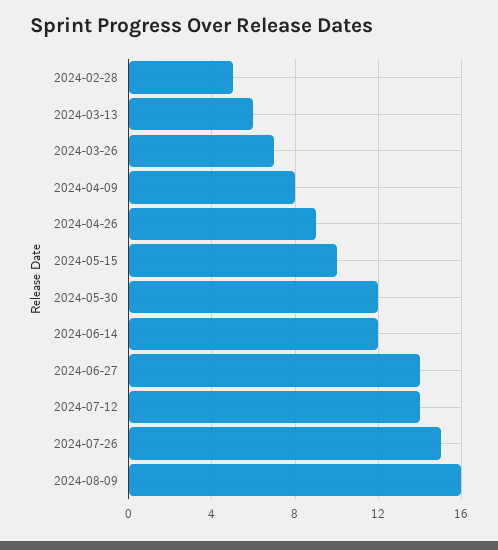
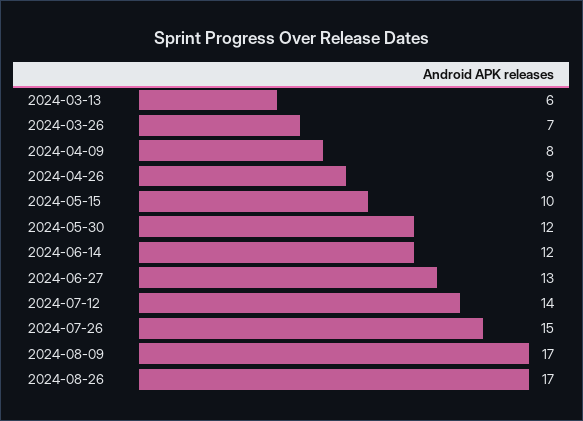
2024-02-28: 5 -> none
2024-06-27: 14 -> 13
2024-08-09: 16 -> 17
2024-08-26: none -> 17

